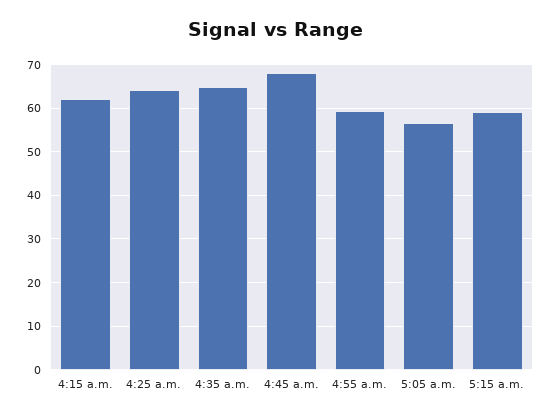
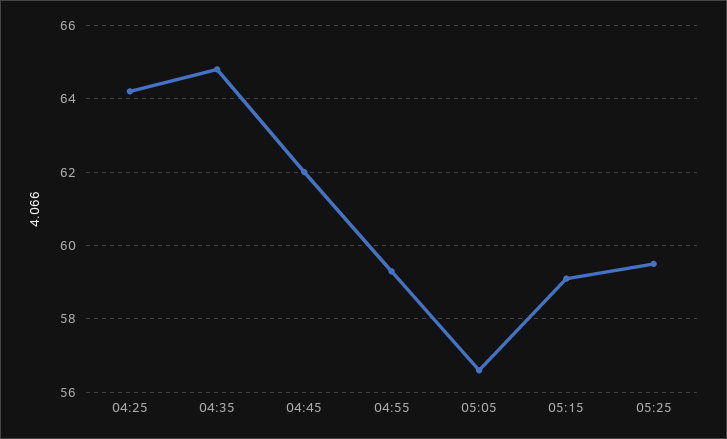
4:15 a.m.: 62 -> none
4:45 a.m.: 68 -> 62
05:25: none -> 59.5

